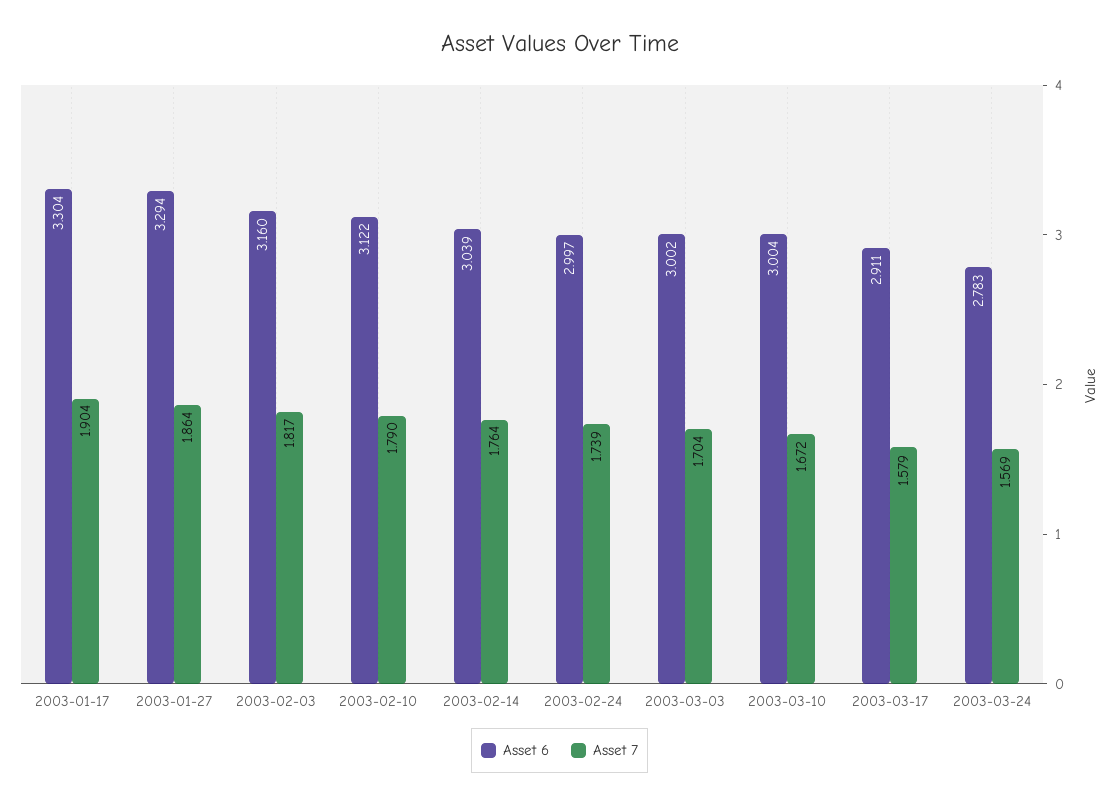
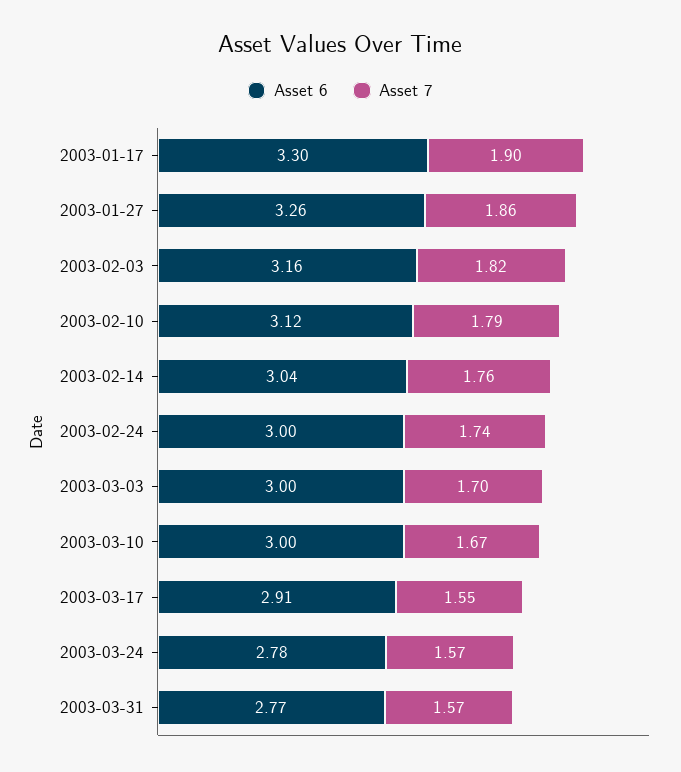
Asset 6, 2003-01-27: 3.294 -> 3.26
Asset 7, 2003-03-17: 1.579 -> 1.55
Asset 6, 2003-03-31: none -> 2.77
Asset 7, 2003-03-31: none -> 1.57

